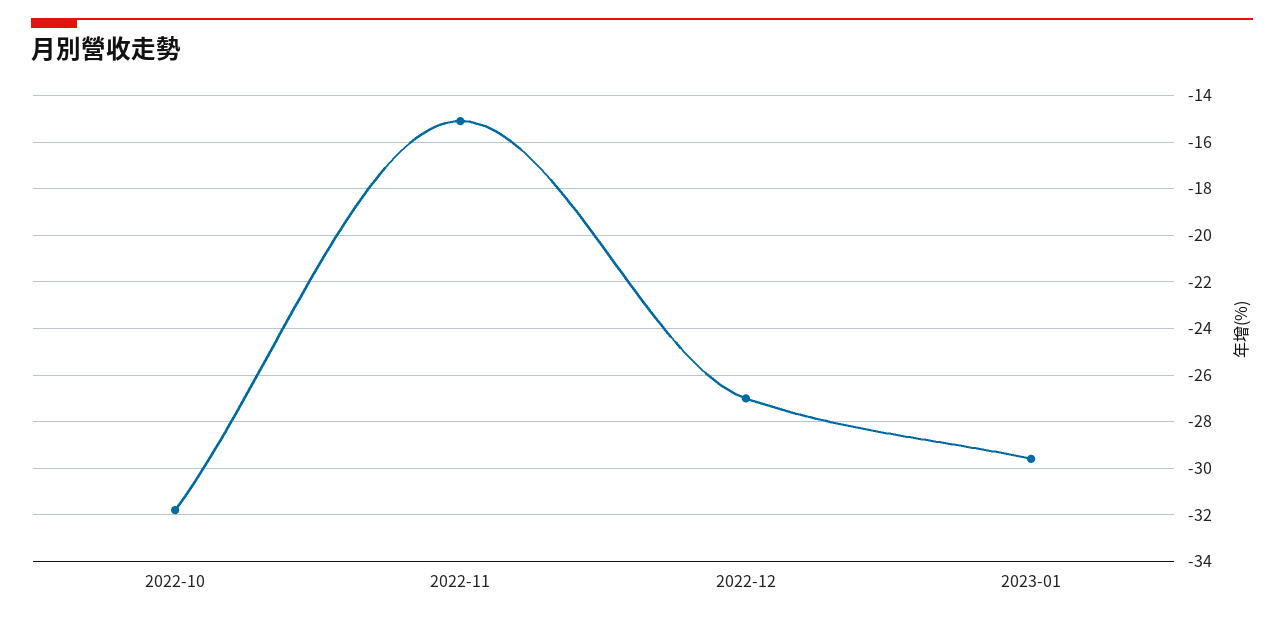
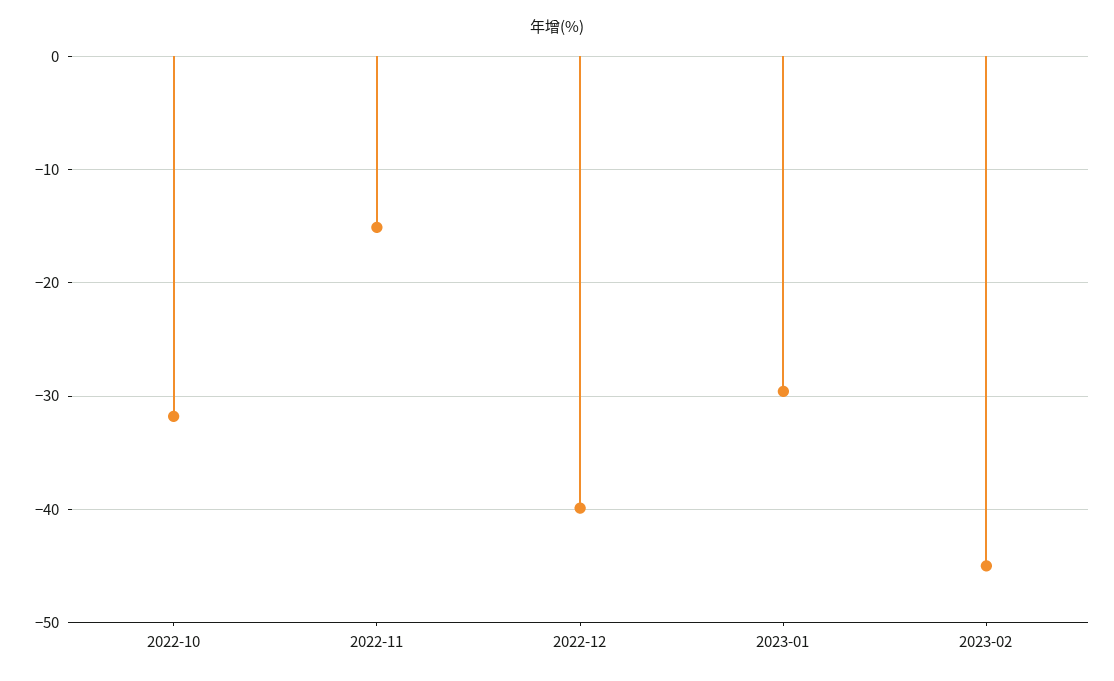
2022-12: -27 -> -40
2023-02: none -> -45

